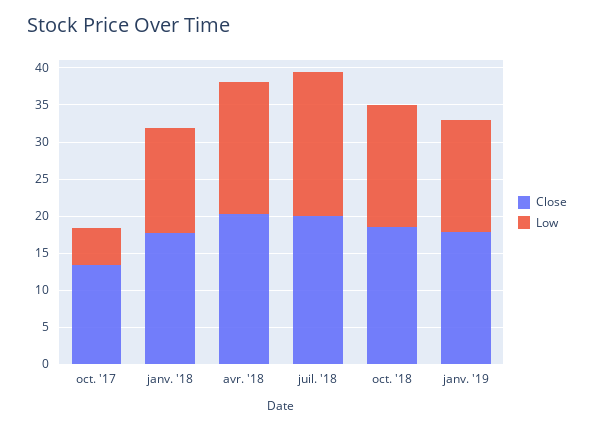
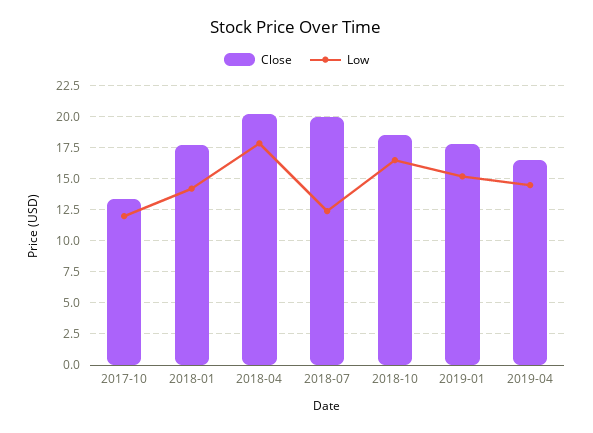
Low, oct. '17: 5 -> 12
Low, juil. '18: 20 -> 12.5
Close, 2019-04: none -> 16.5
Low, 2019-04: none -> 14.5

